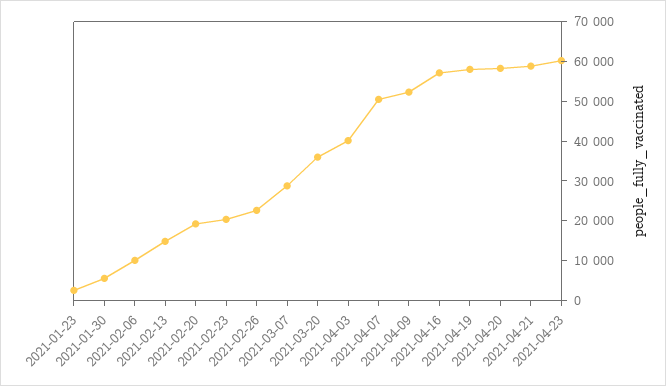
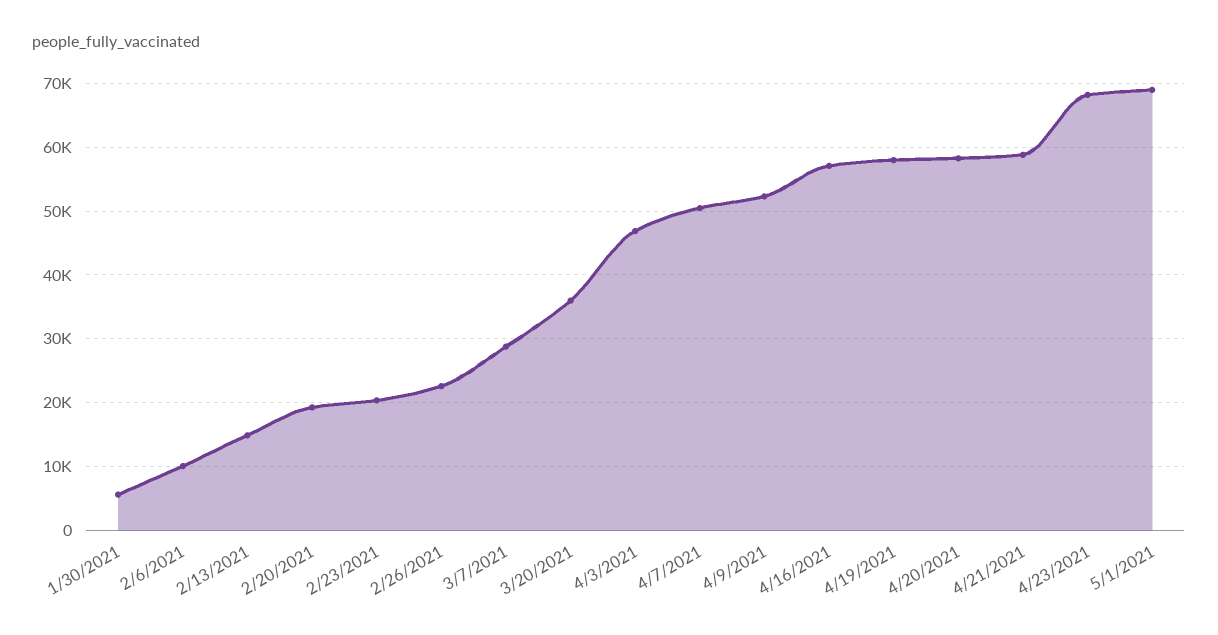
2021-01-23: 2500 -> none
2021-04-03: 40000 -> 47000
2021-04-23: 60000 -> 68000
5/1/2021: none -> 69000

